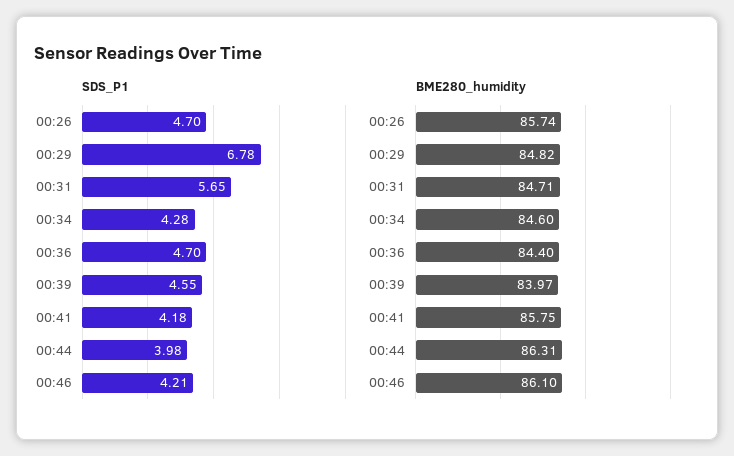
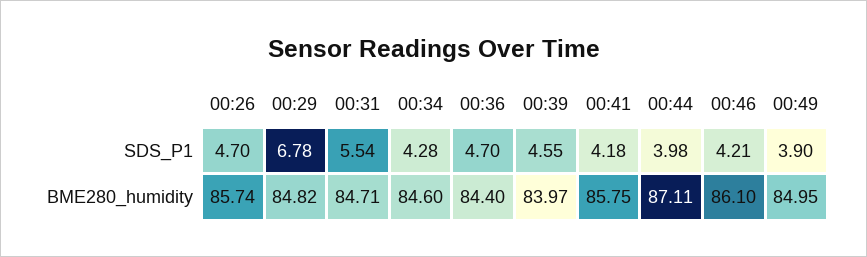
SDS_P1, 00:31: 5.65 -> 5.54
BME280_humidity, 00:44: 86.31 -> 87.11
SDS_P1, 00:49: none -> 3.9
BME280_humidity, 00:49: none -> 84.95

